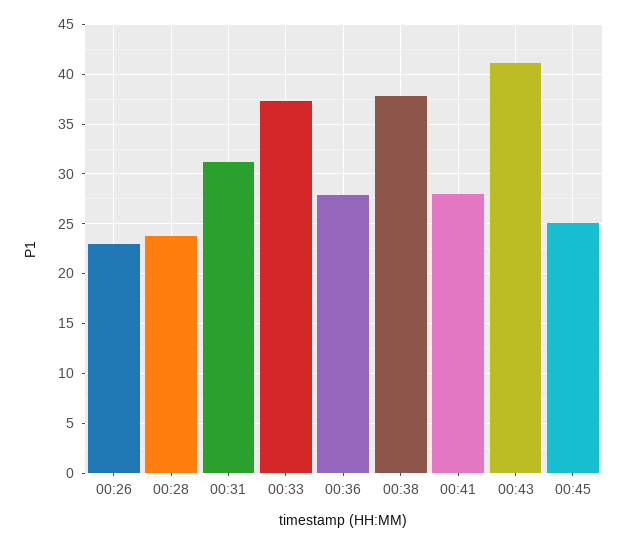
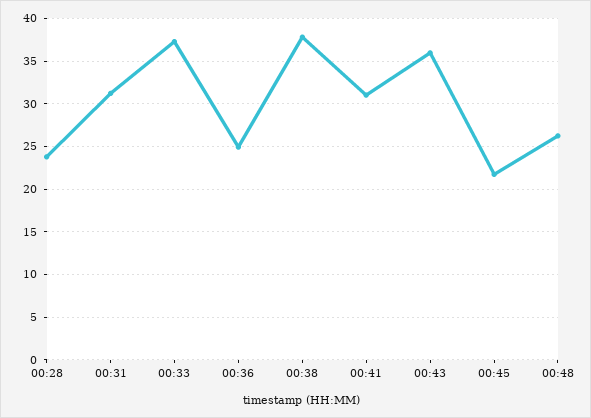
00:26: 23 -> none
00:36: 28 -> 25
00:41: 28 -> 31
00:43: 41 -> 36
00:45: 25 -> 22
00:48: none -> 26

